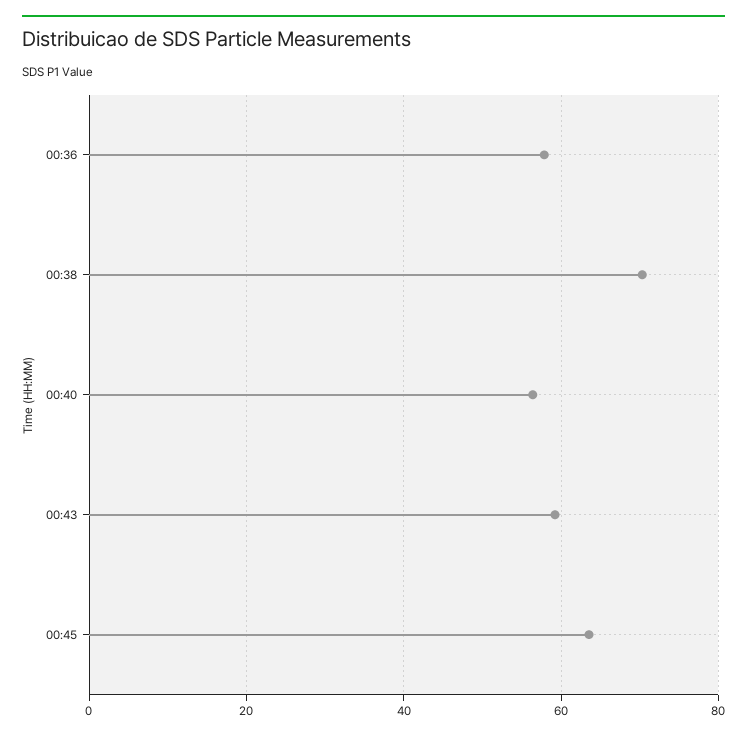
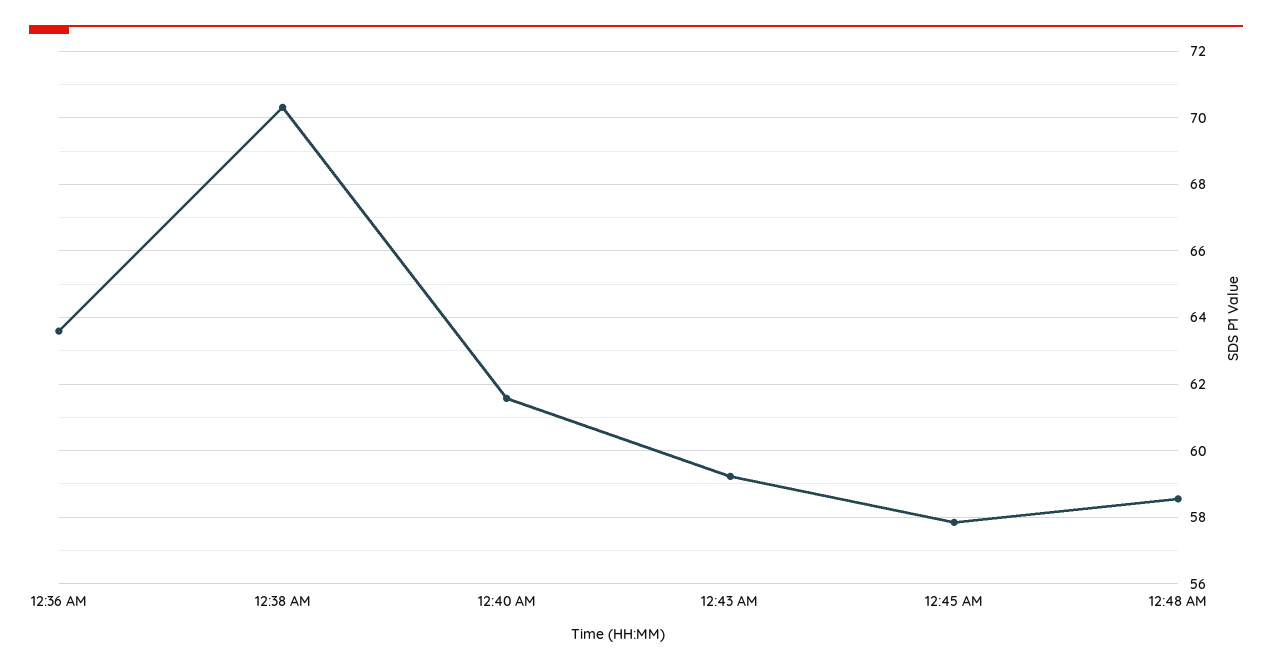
00:36: 58 -> 63.6
00:40: 56 -> 61.6
00:45: 64 -> 57.8
12:48 AM: none -> 58.6

